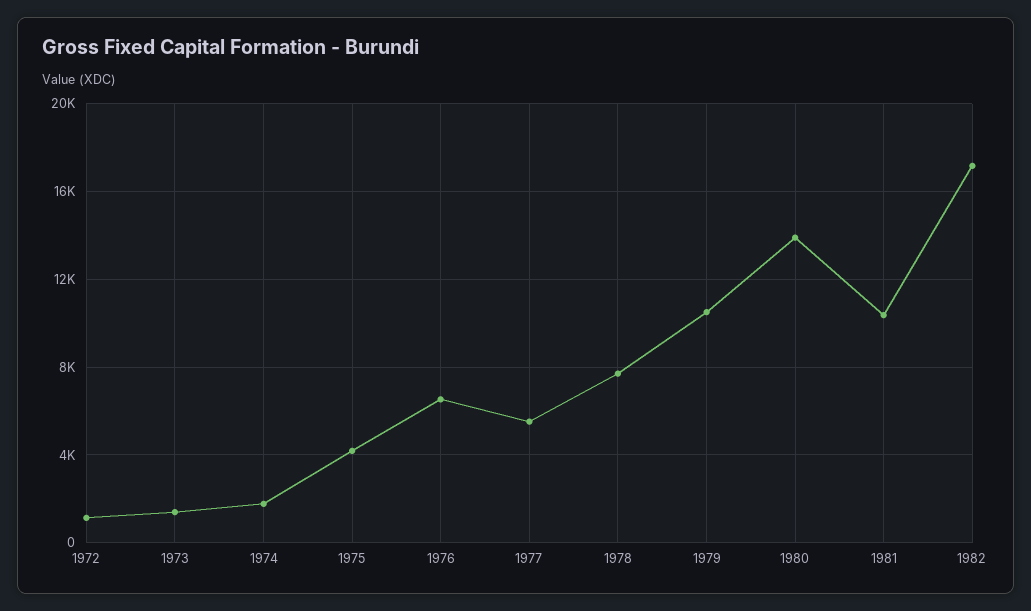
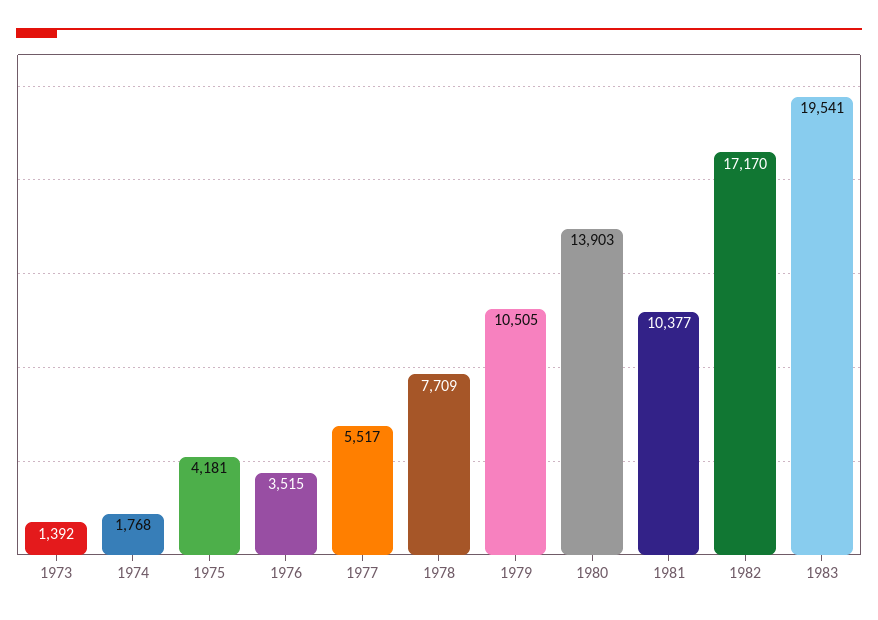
1972: 1000 -> none
1976: 6500 -> 3515
1983: none -> 19541

